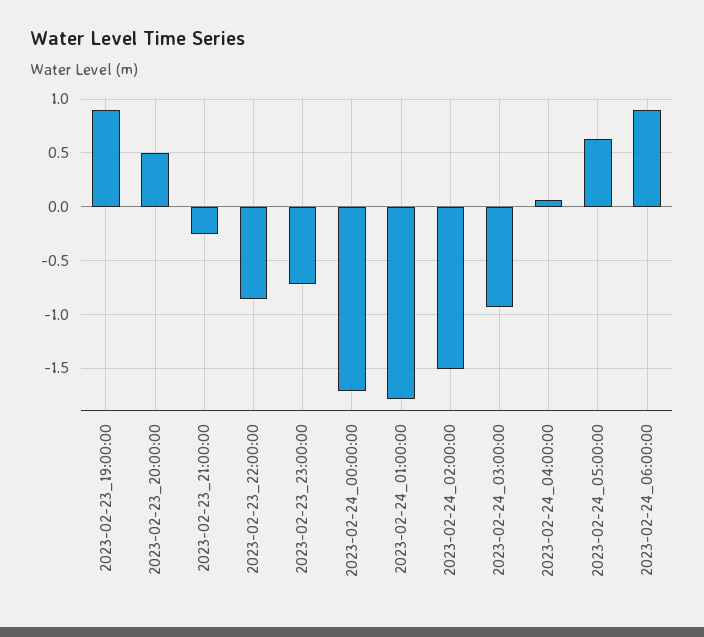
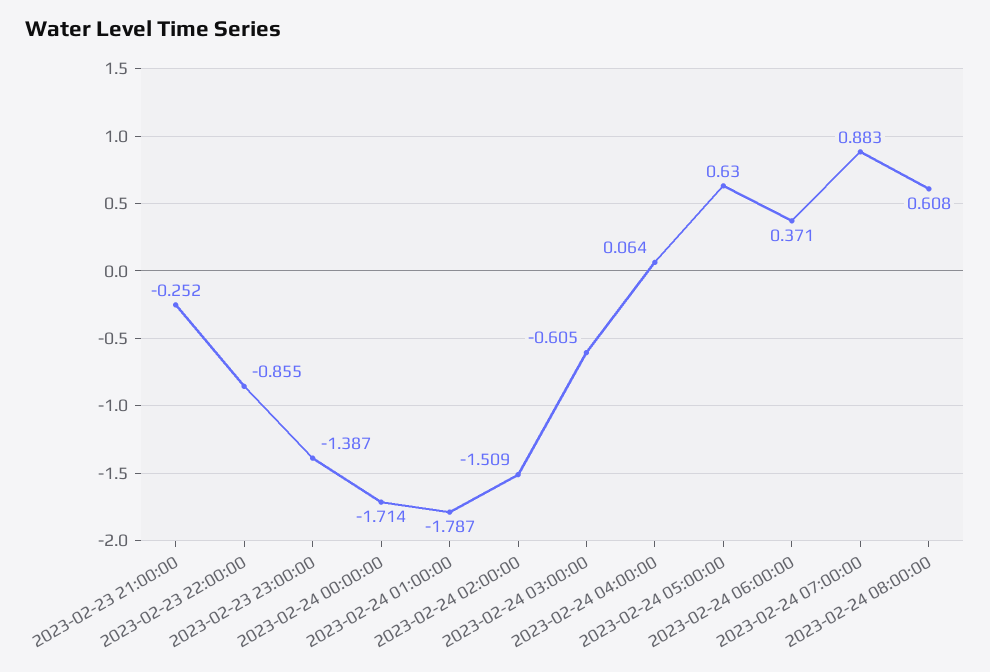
2023-02-23_19:00:00: 0.9 -> none
2023-02-23_20:00:00: 0.5 -> none
2023-02-23_23:00:00: -0.7 -> -1.387
2023-02-24_03:00:00: -0.9 -> -0.605
2023-02-24_06:00:00: 0.9 -> 0.371
2023-02-24 07:00:00: none -> 0.883
2023-02-24 08:00:00: none -> 0.608

